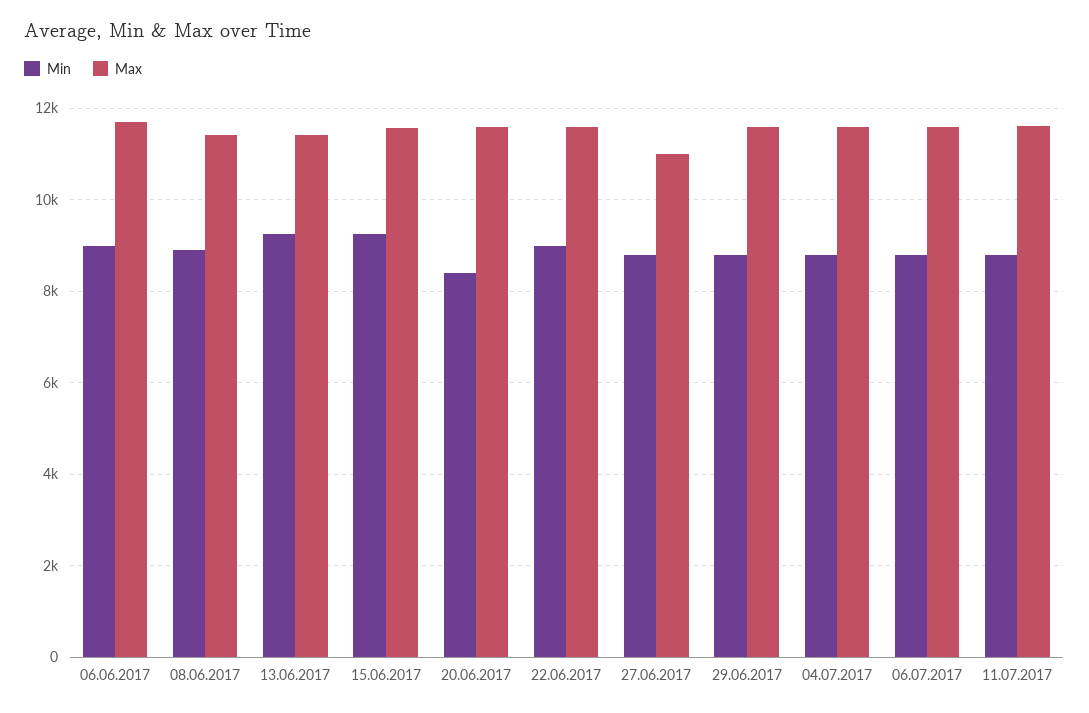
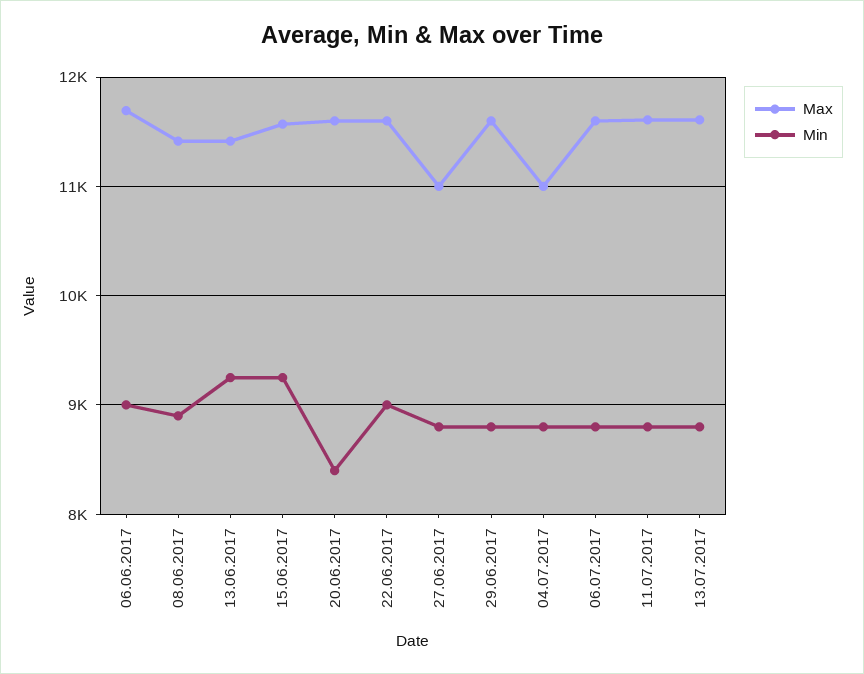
Max, 04.07.2017: 11600 -> 11000
Max, 13.07.2017: none -> 11600
Min, 13.07.2017: none -> 8800

